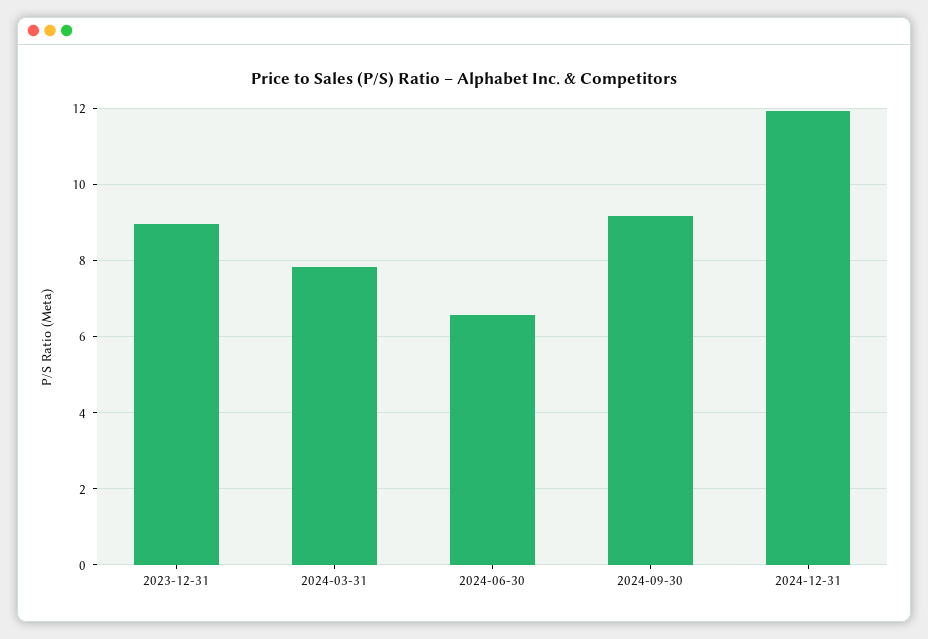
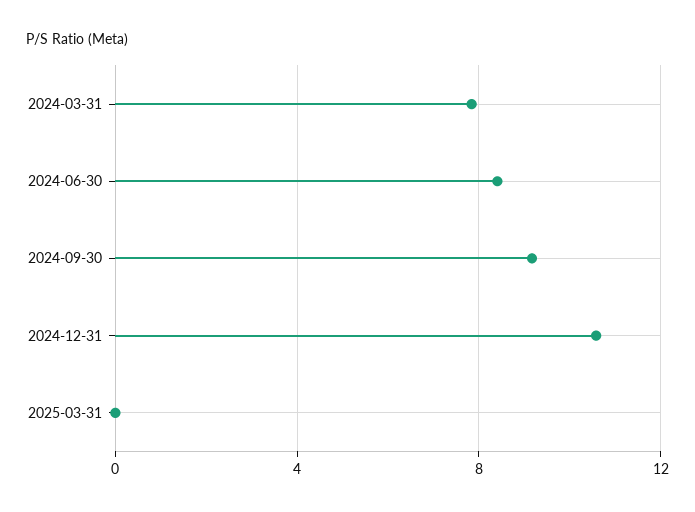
2023-12-31: 9 -> none
2024-06-30: 6.6 -> 8.5
2024-12-31: 12 -> 10.5
2025-03-31: none -> 0

